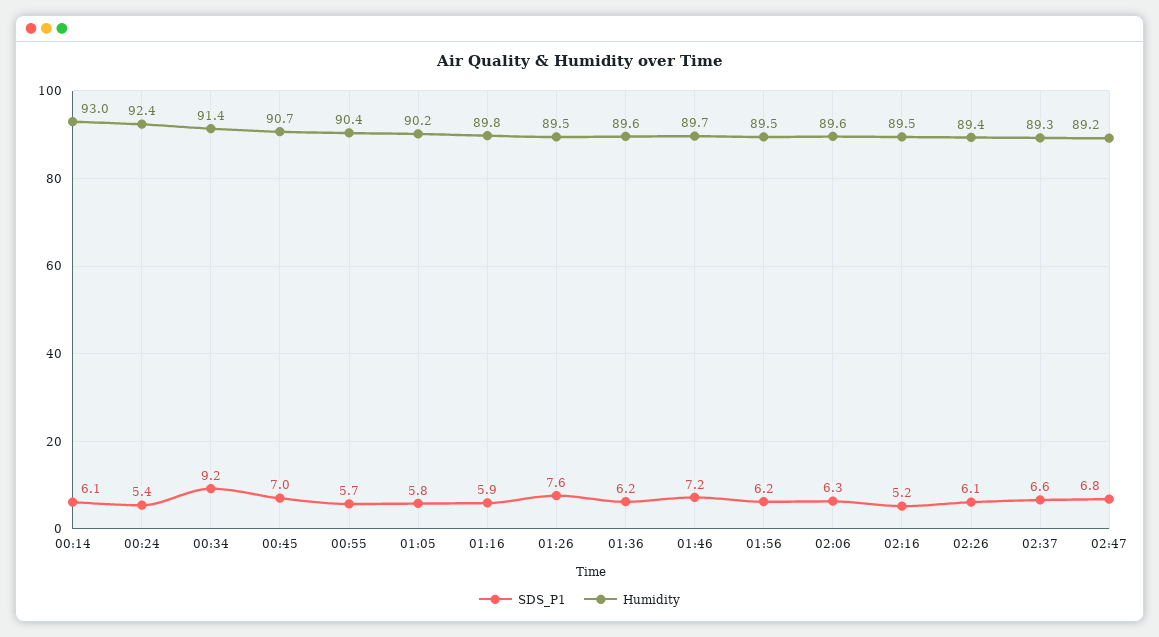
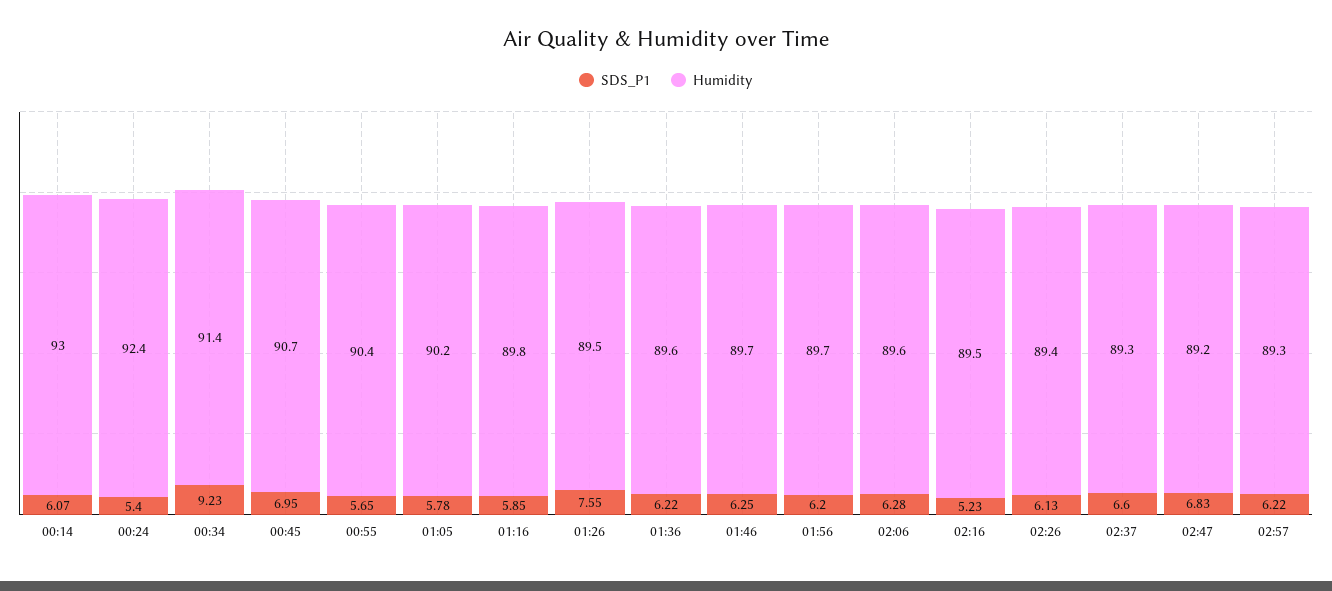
SDS_P1, 01:46: 7.2 -> 6.25
Humidity, 01:56: 89.5 -> 89.7
SDS_P1, 02:57: none -> 6.22
Humidity, 02:57: none -> 89.3

